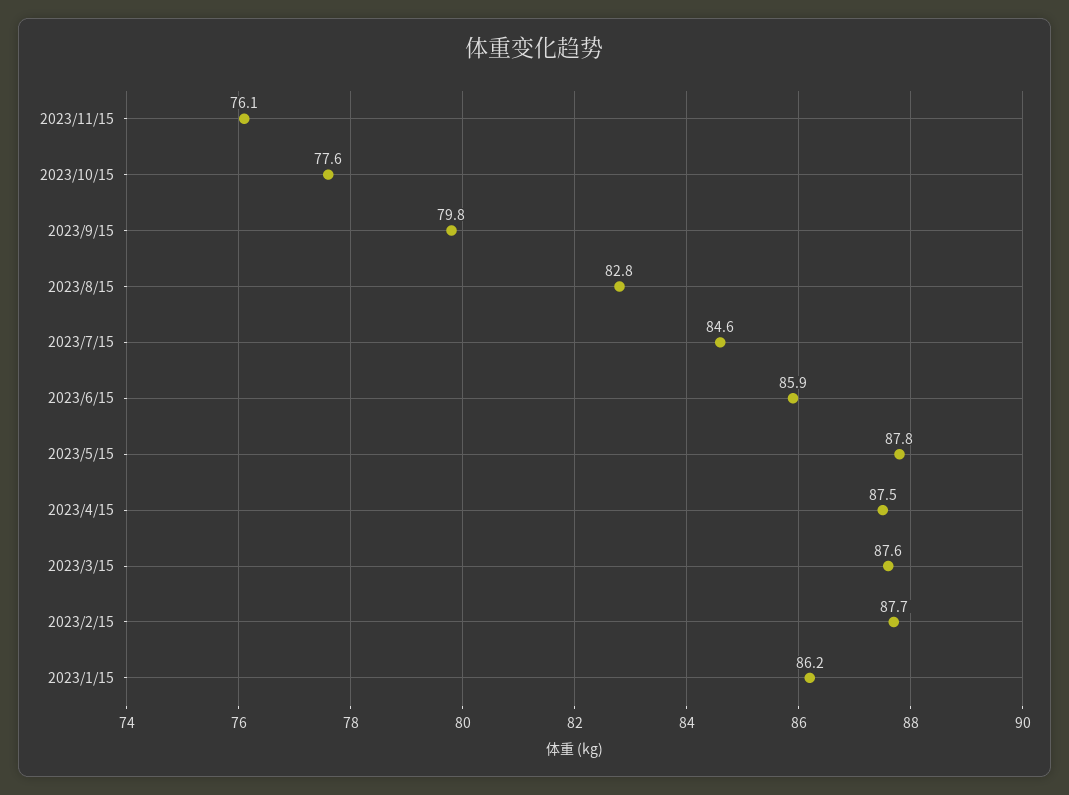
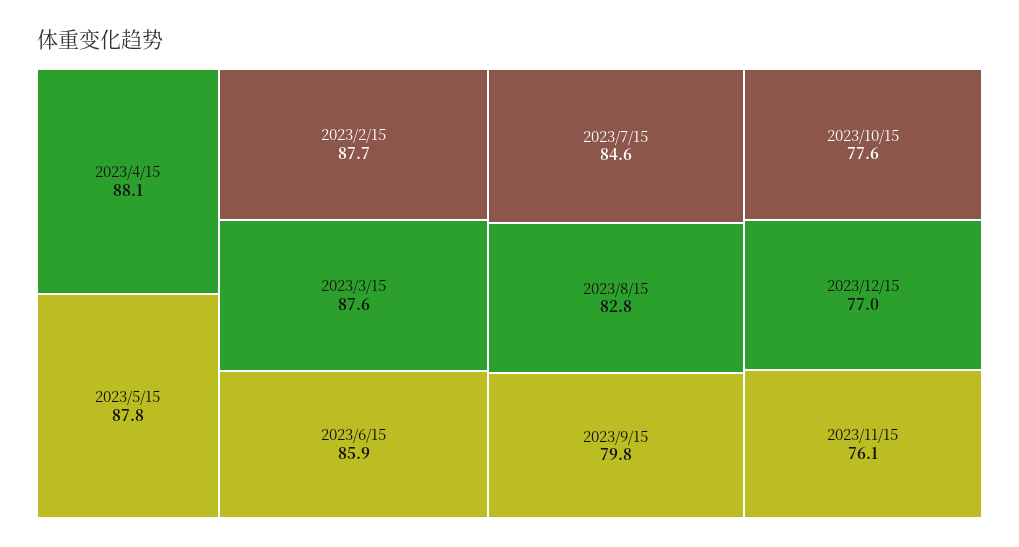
2023/4/15: 87.5 -> 88.1
2023/1/15: 86.2 -> none
2023/12/15: none -> 77

